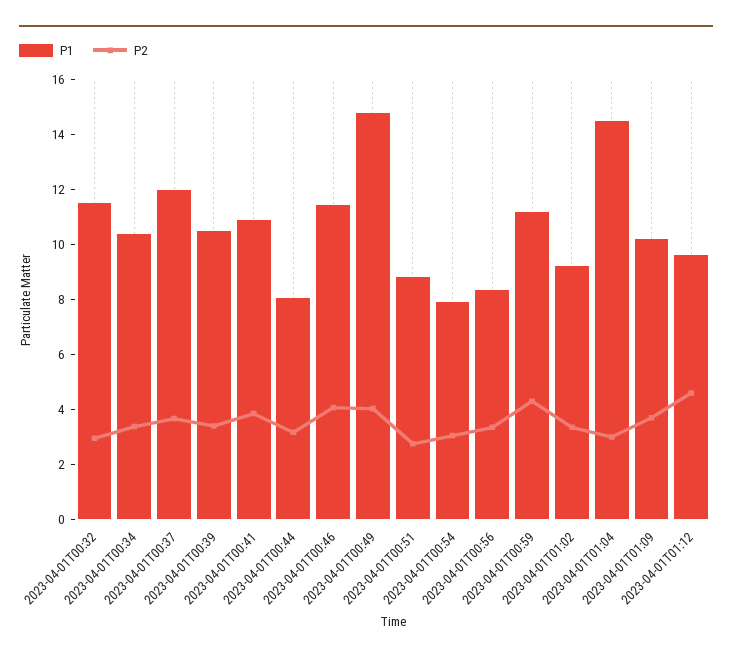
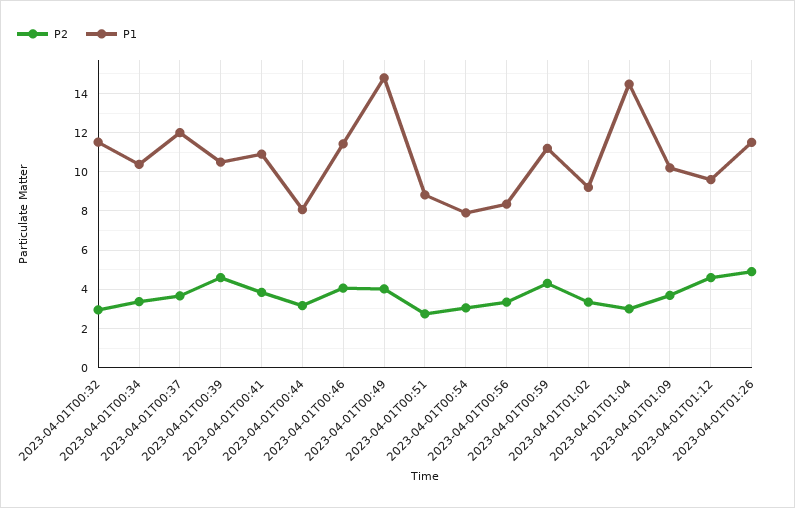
P2, 2023-04-01T00:39: 3.5 -> 4.5
P2, 2023-04-01T01:26: none -> 5
P1, 2023-04-01T01:26: none -> 11.5

